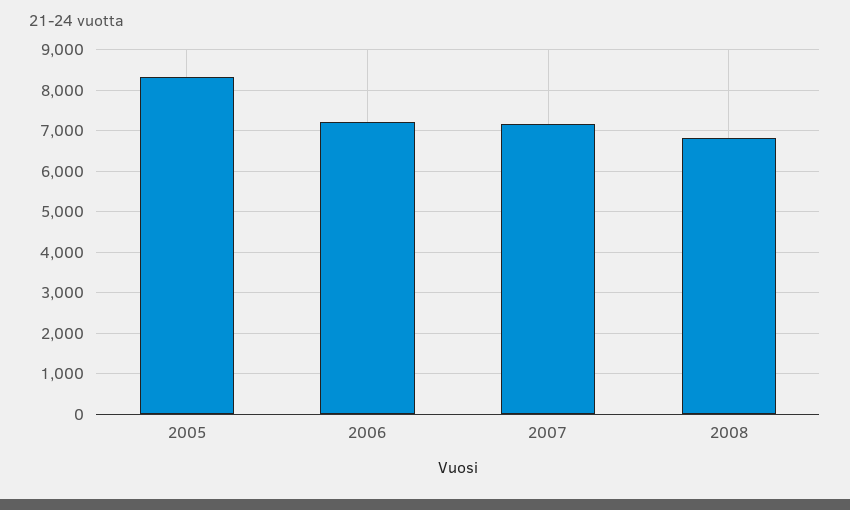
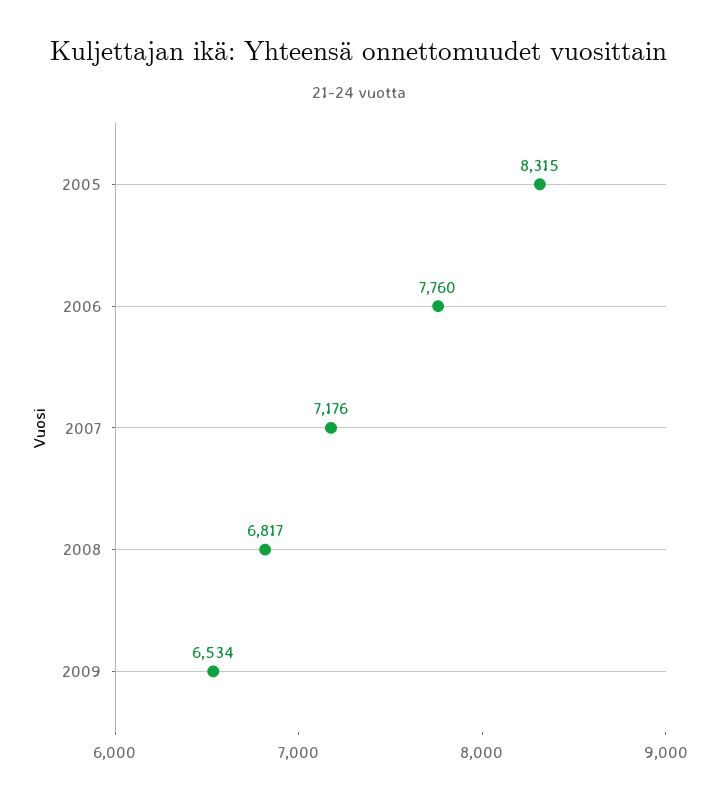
2006: 7200 -> 7760
2009: none -> 6534

